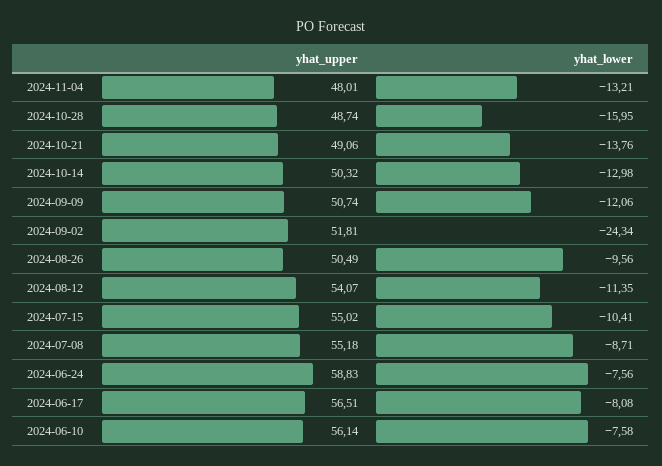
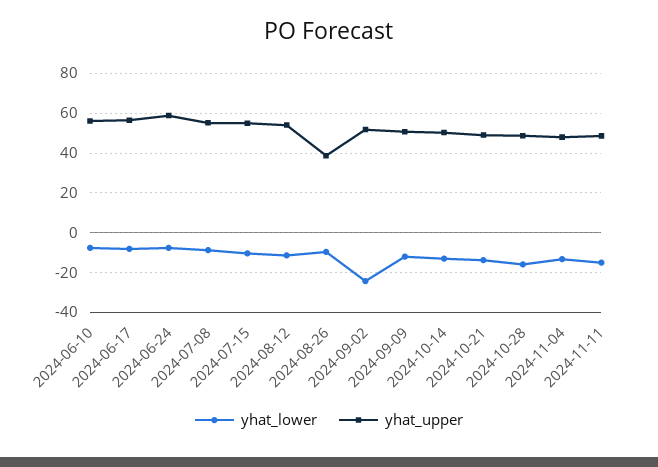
yhat_upper, 2024-08-26: 50.49 -> 40
yhat_lower, 2024-11-11: none -> -15
yhat_upper, 2024-11-11: none -> 50

